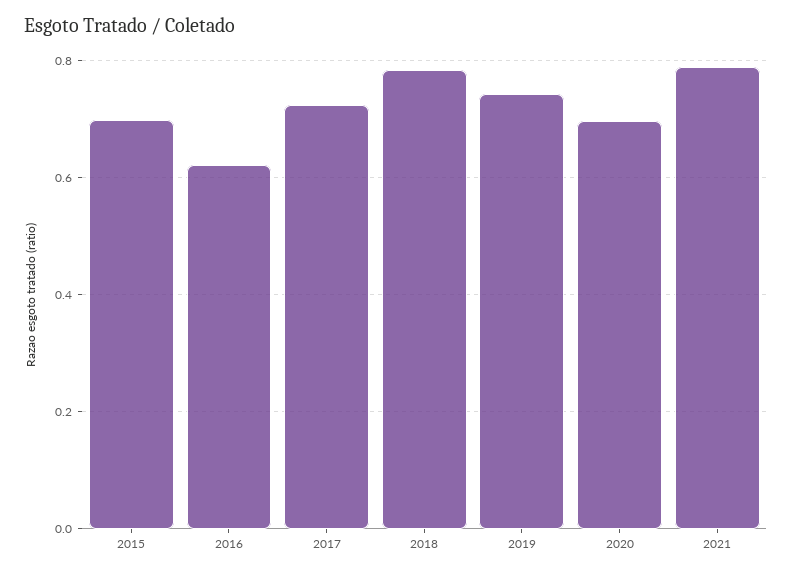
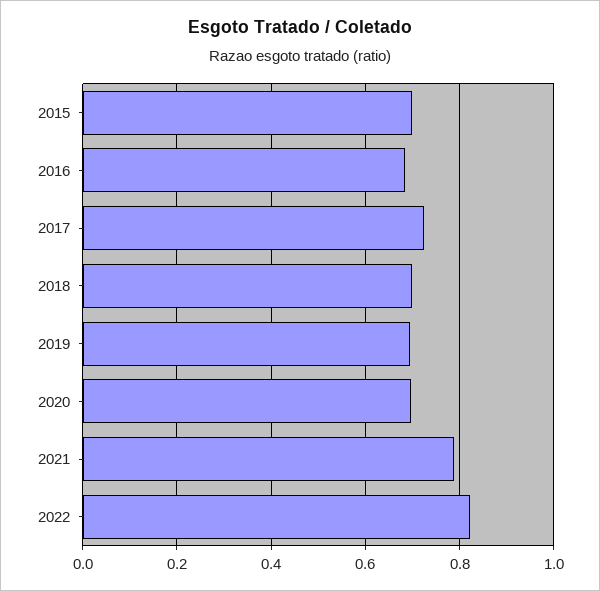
2016: 0.62 -> 0.68
2018: 0.78 -> 0.7
2019: 0.74 -> 0.7
2022: none -> 0.82

